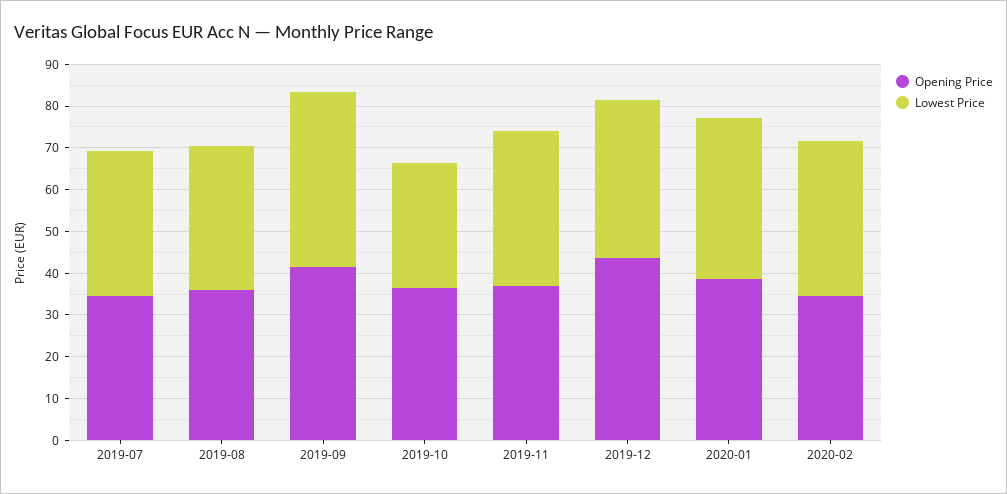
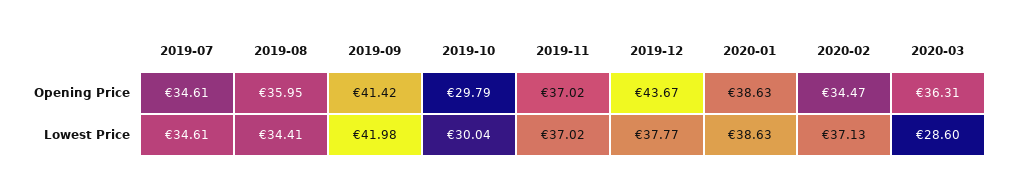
Opening Price, 2019-10: 36 -> 29.79
Opening Price, 2020-03: none -> 36.31
Lowest Price, 2020-03: none -> 28.6

